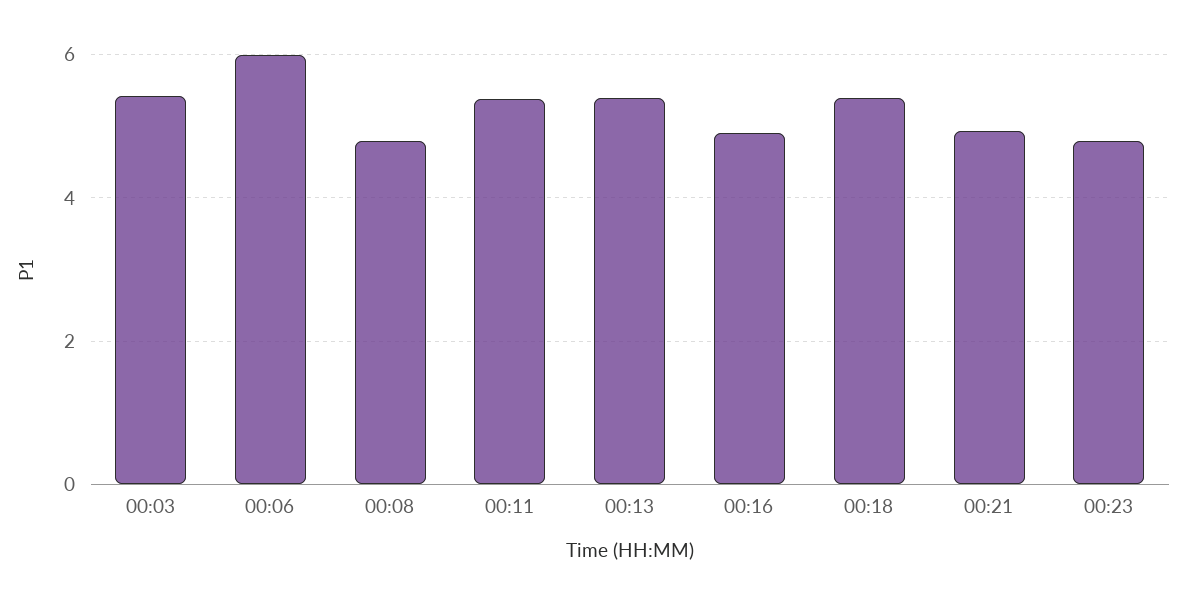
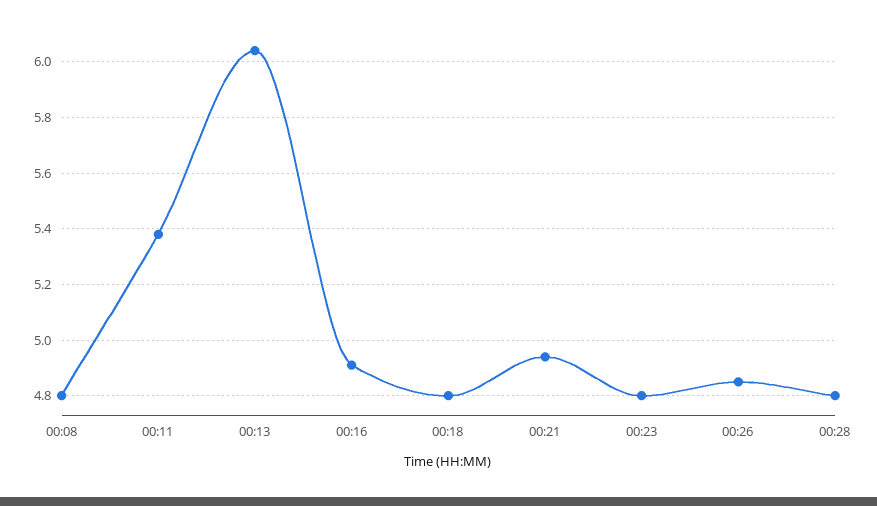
00:03: 5.4 -> none
00:06: 6 -> none
00:13: 5.4 -> 6.05
00:18: 5.4 -> 4.8
00:26: none -> 4.85
00:28: none -> 4.8

